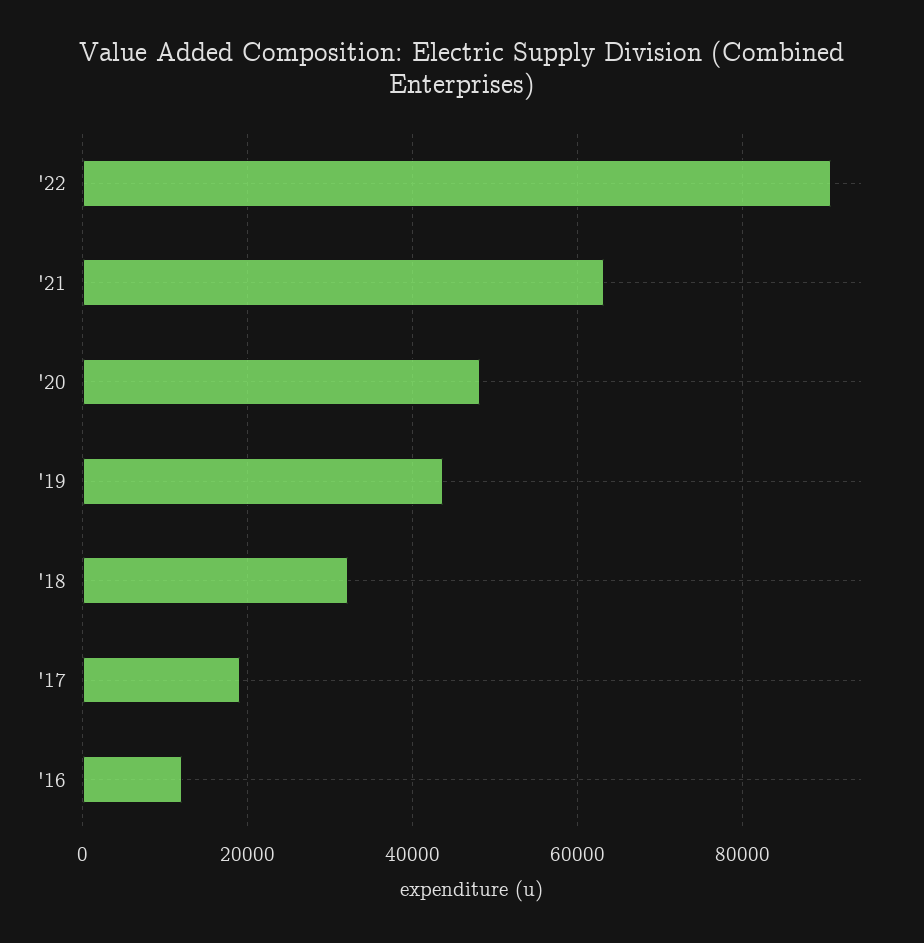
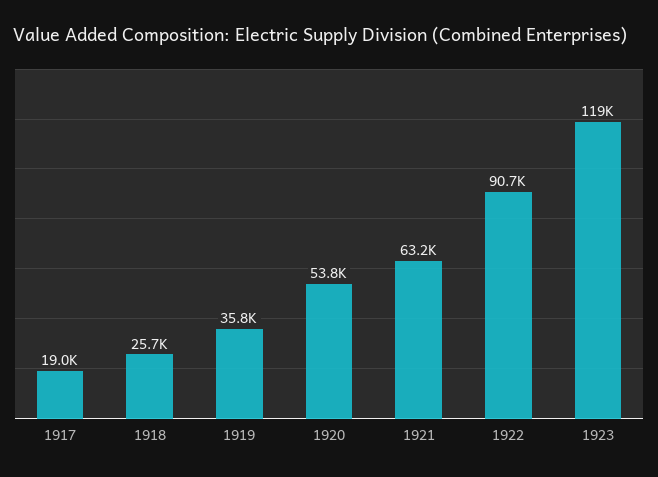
'20: 48000 -> 53800
'19: 44000 -> 35800
'18: 32000 -> 25700
'16: 12000 -> none
1923: none -> 119000

